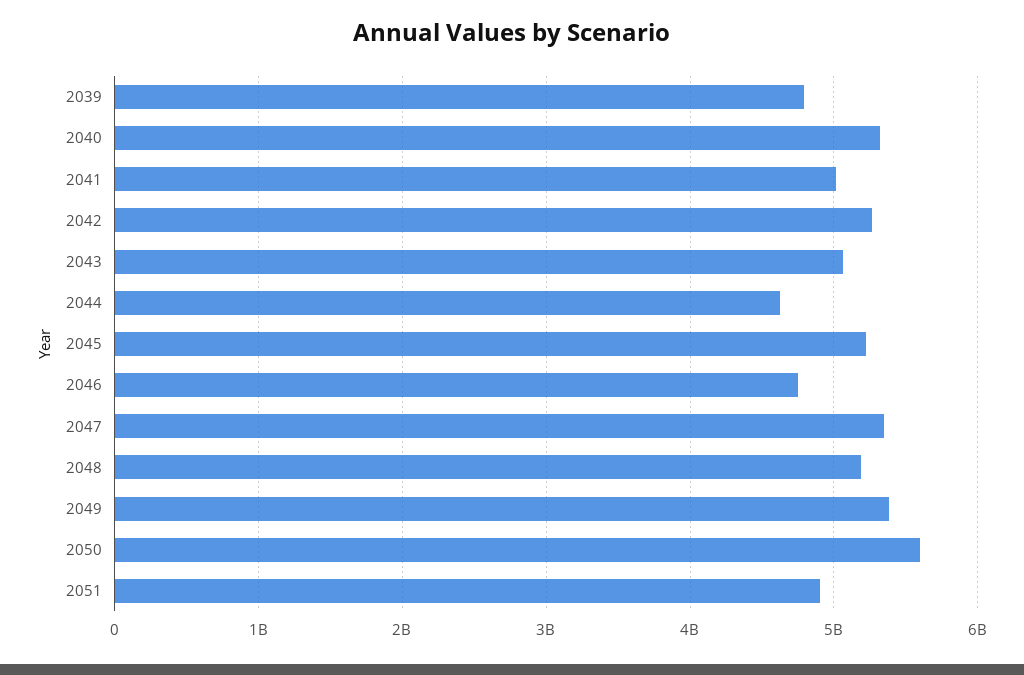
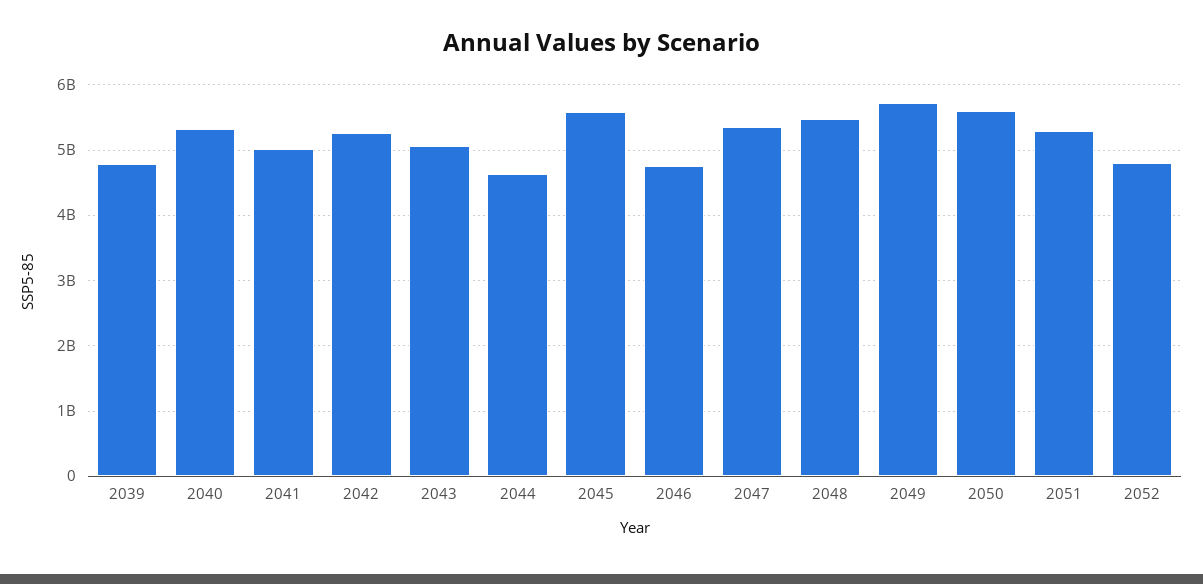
2045: 5200000000 -> 5600000000
2048: 5200000000 -> 5500000000
2049: 5400000000 -> 5700000000
2051: 4900000000 -> 5300000000
2052: none -> 4800000000

